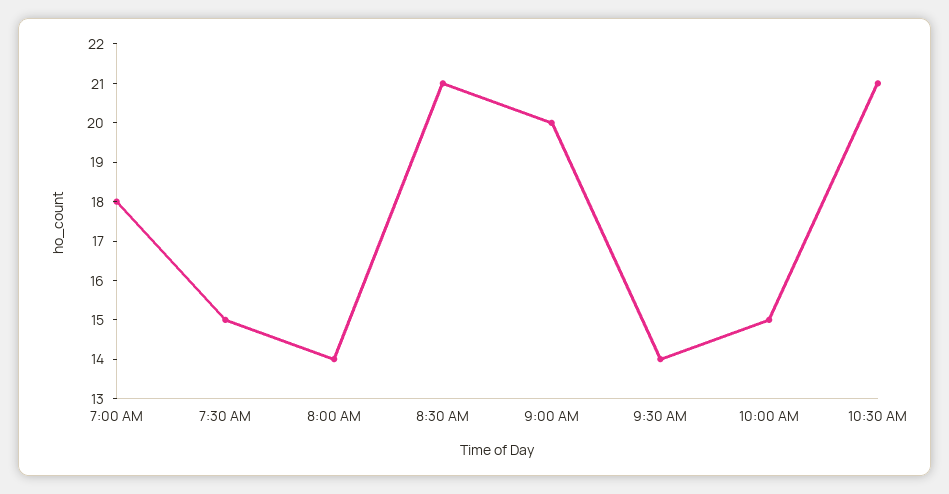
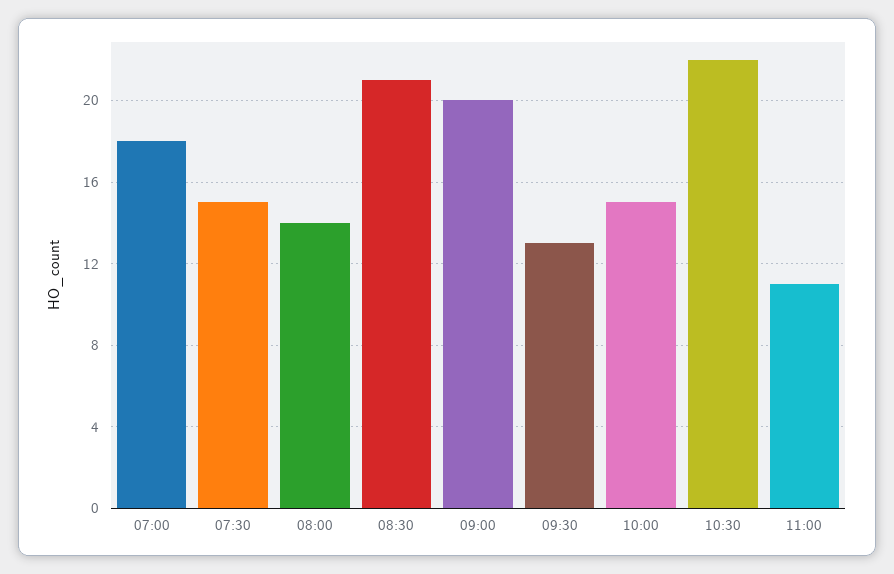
9:30 AM: 14 -> 13
10:30 AM: 21 -> 22
11:00: none -> 11

